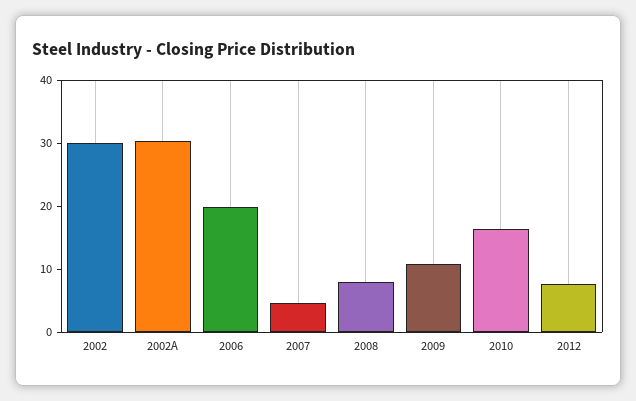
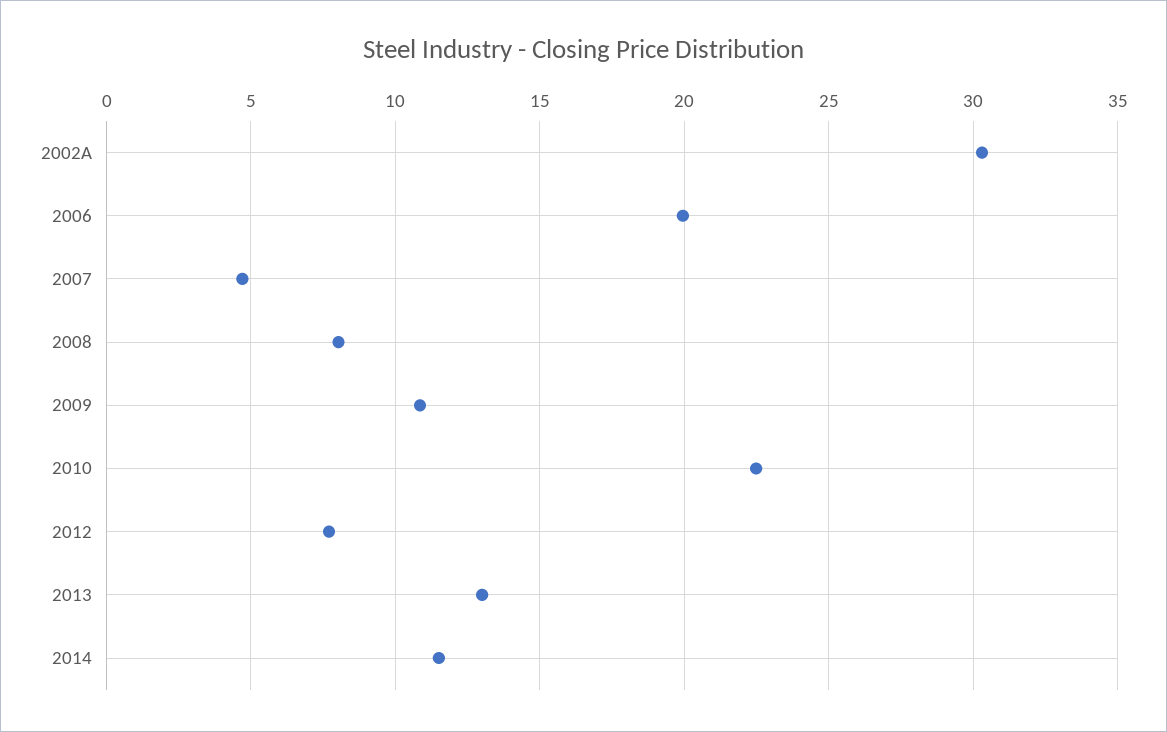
2002: 30 -> none
2010: 16 -> 22.5
2013: none -> 13
2014: none -> 11.5

